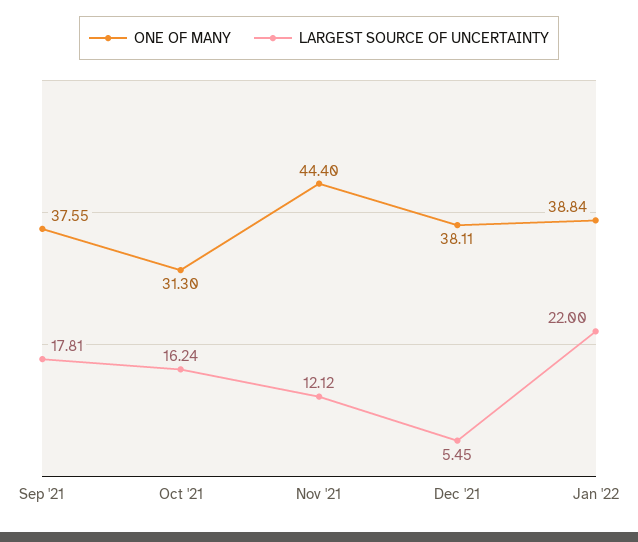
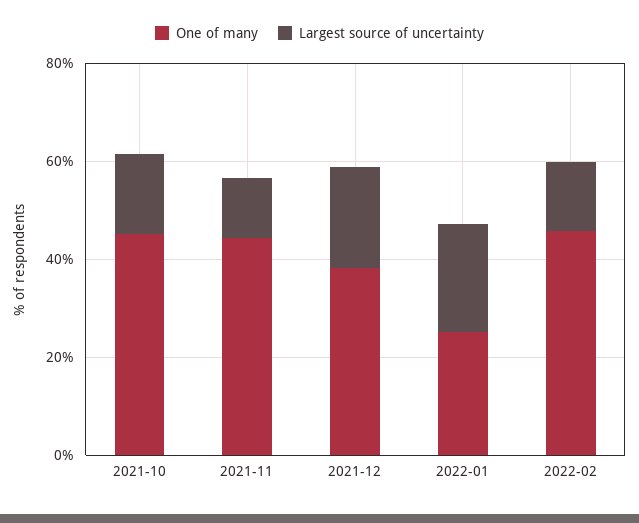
ONE OF MANY, Sep '21: 37.55 -> none
LARGEST SOURCE OF UNCERTAINTY, Sep '21: 17.81 -> none
ONE OF MANY, Oct '21: 31.3 -> 45
LARGEST SOURCE OF UNCERTAINTY, Dec '21: 5.45 -> 20
ONE OF MANY, Jan '22: 38.84 -> 25
ONE OF MANY, 2022-02: none -> 45
LARGEST SOURCE OF UNCERTAINTY, 2022-02: none -> 15

